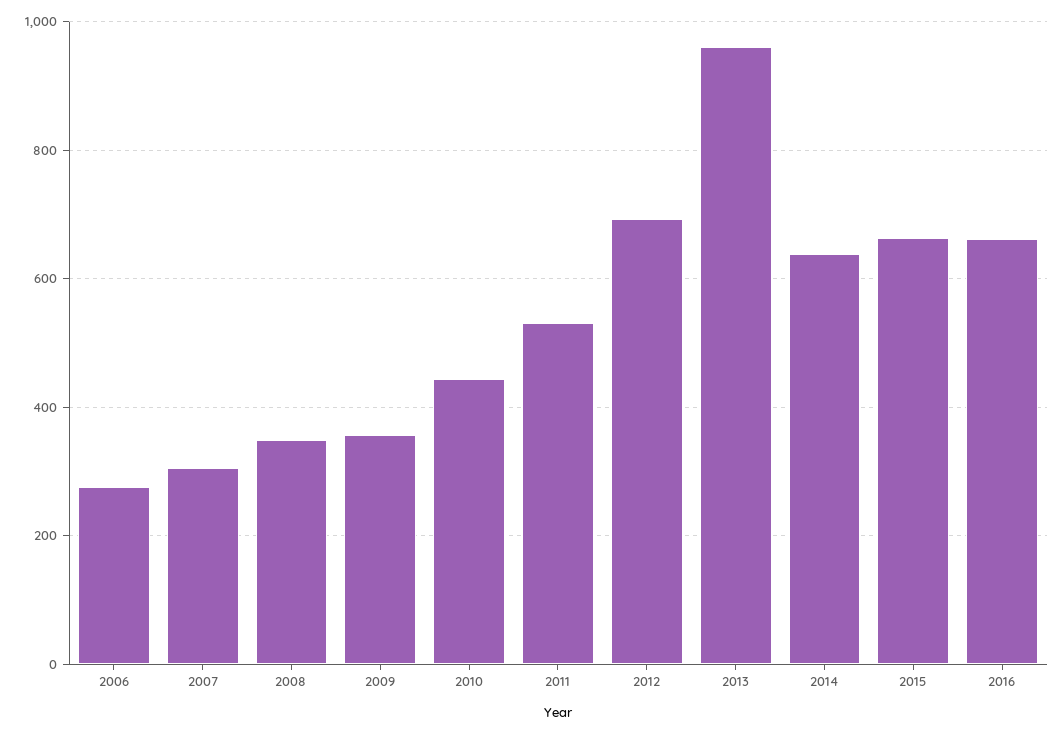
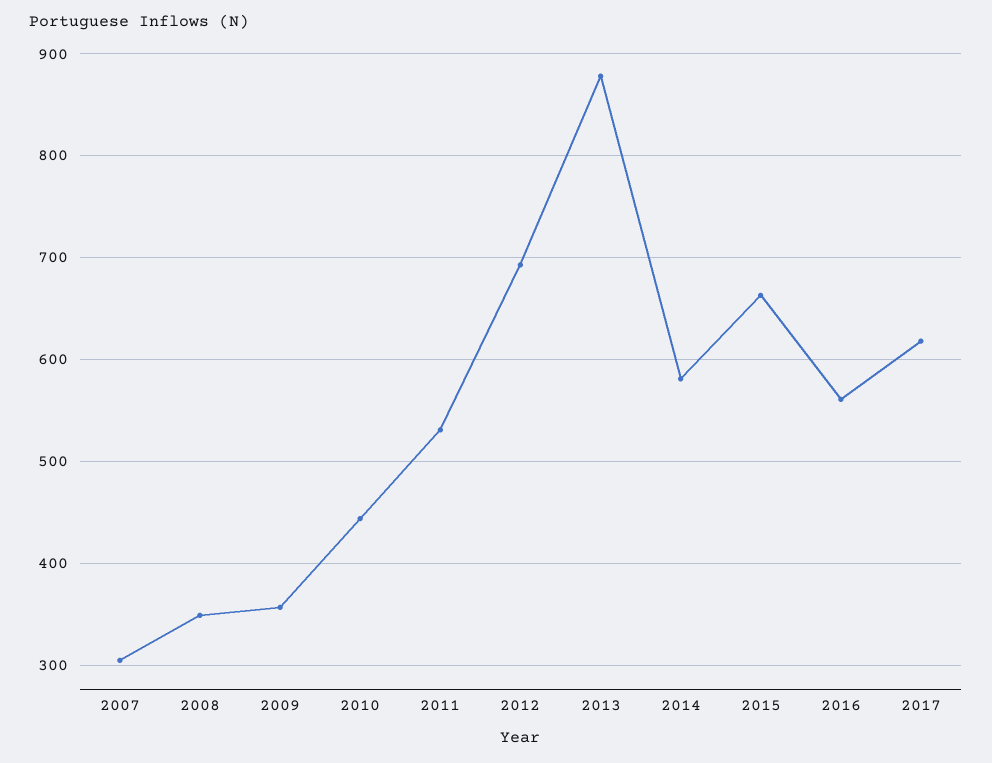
2006: 280 -> none
2013: 960 -> 880
2014: 640 -> 580
2016: 660 -> 560
2017: none -> 620

